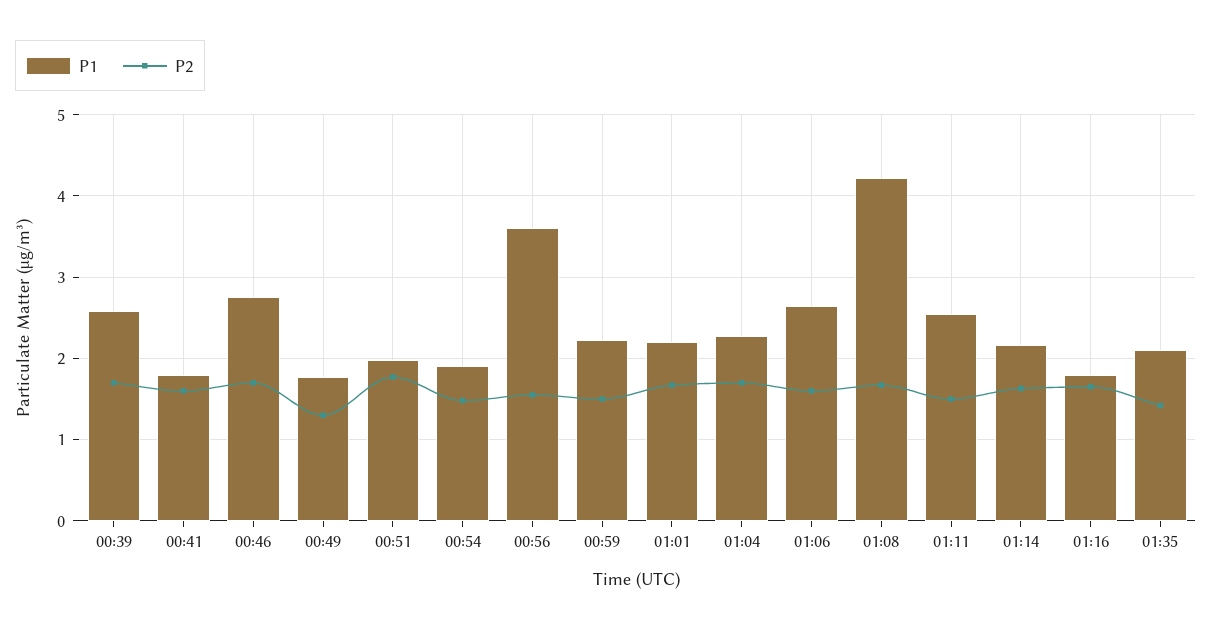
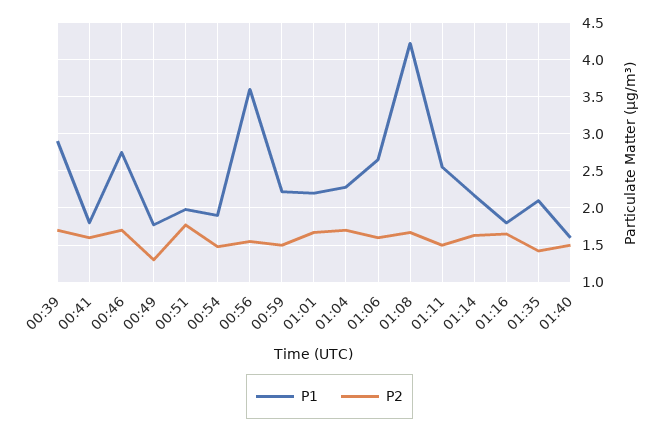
P1, 00:39: 2.6 -> 2.9
P1, 01:40: none -> 1.6
P2, 01:40: none -> 1.5

